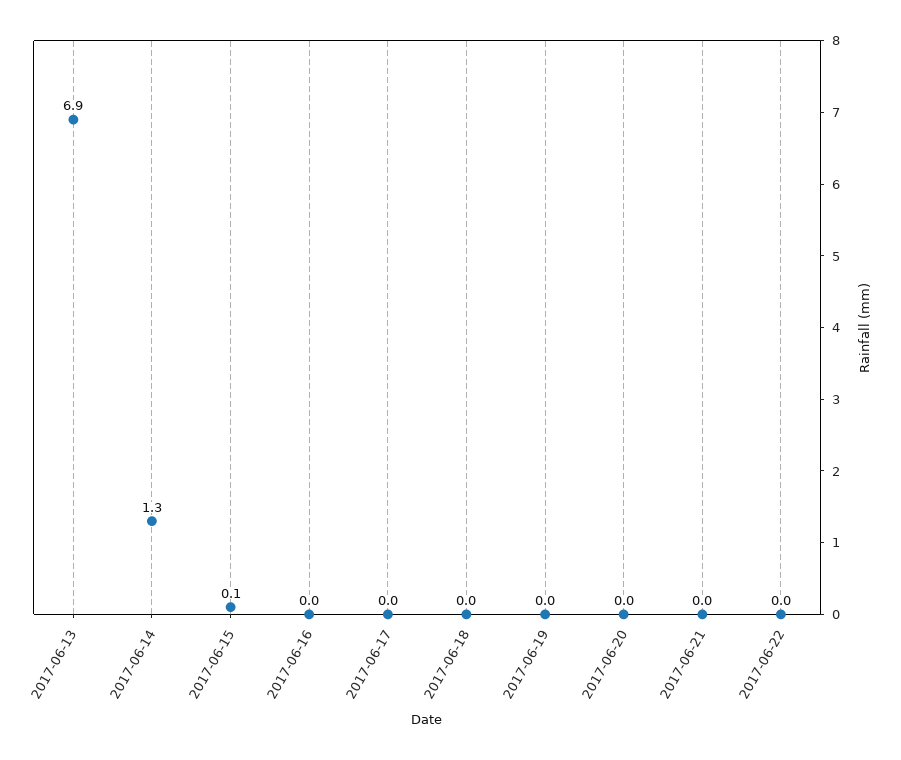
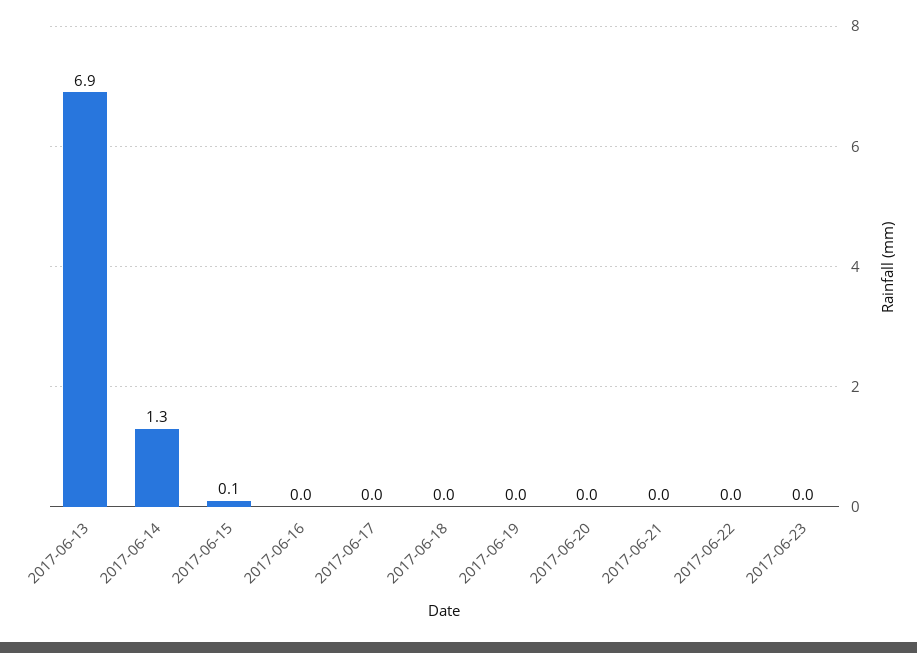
2017-06-23: none -> 0

